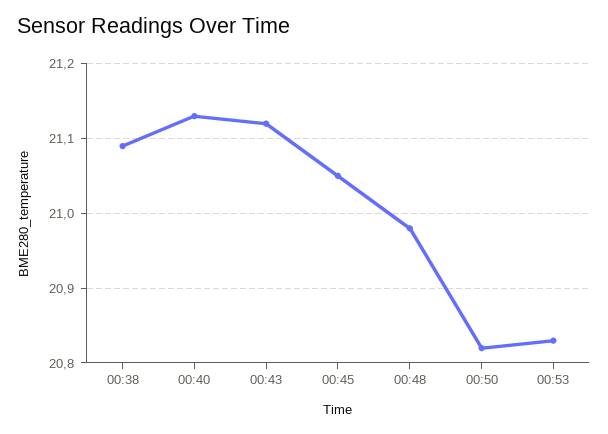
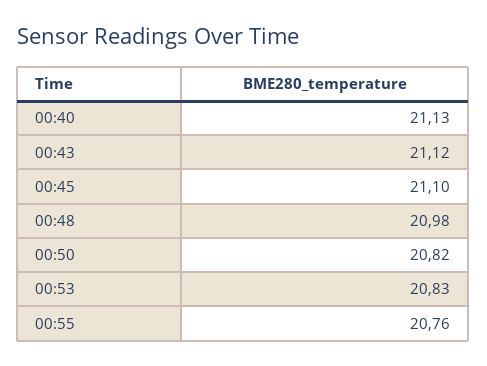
00:38: 21.09 -> none
00:45: 21.05 -> 21.1
00:55: none -> 20.76

